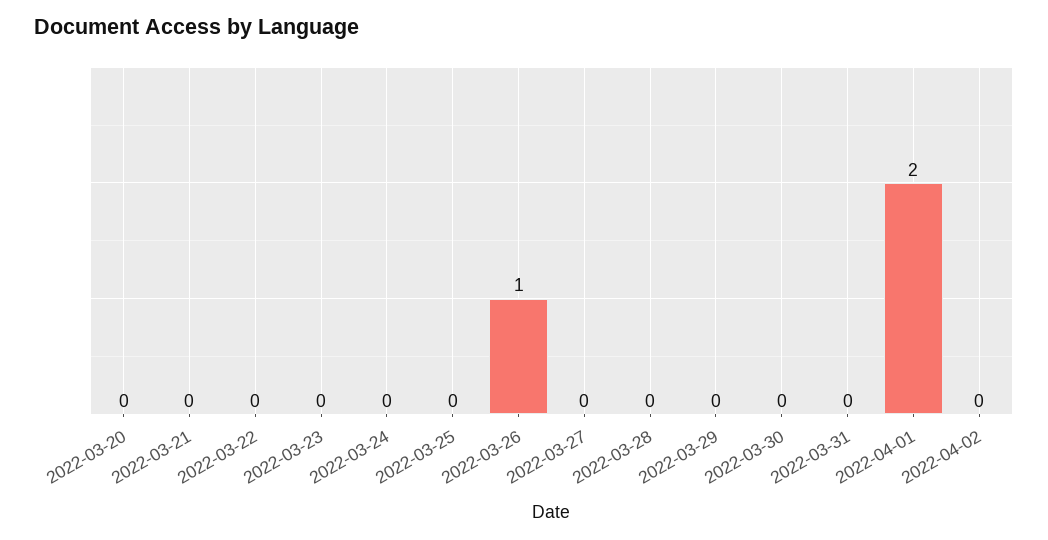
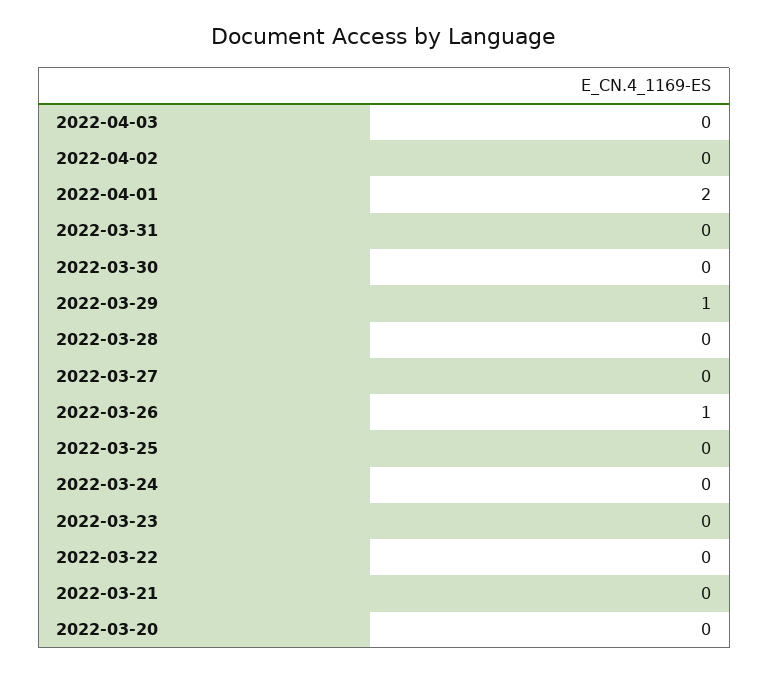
2022-03-29: 0 -> 1
2022-04-03: none -> 0

